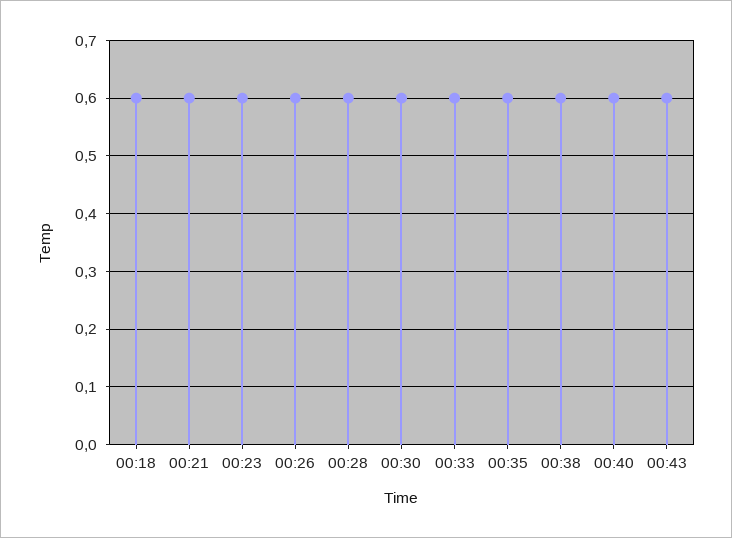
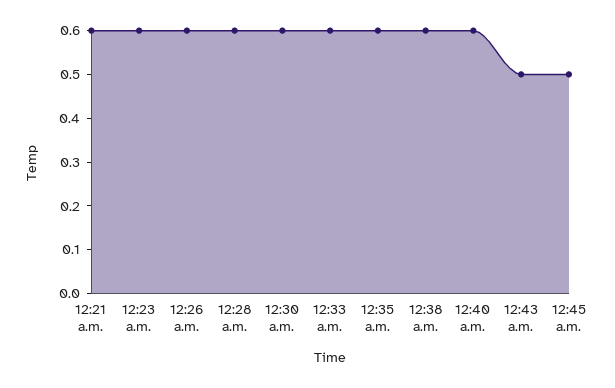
00:18: 0.6 -> none
00:43: 0.6 -> 0.5
12:45 a.m.: none -> 0.5

